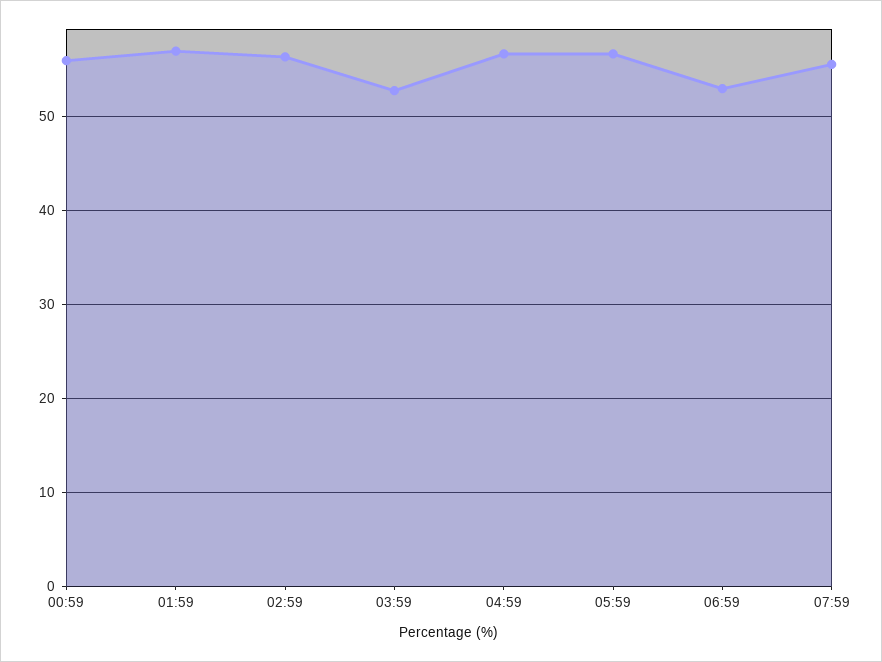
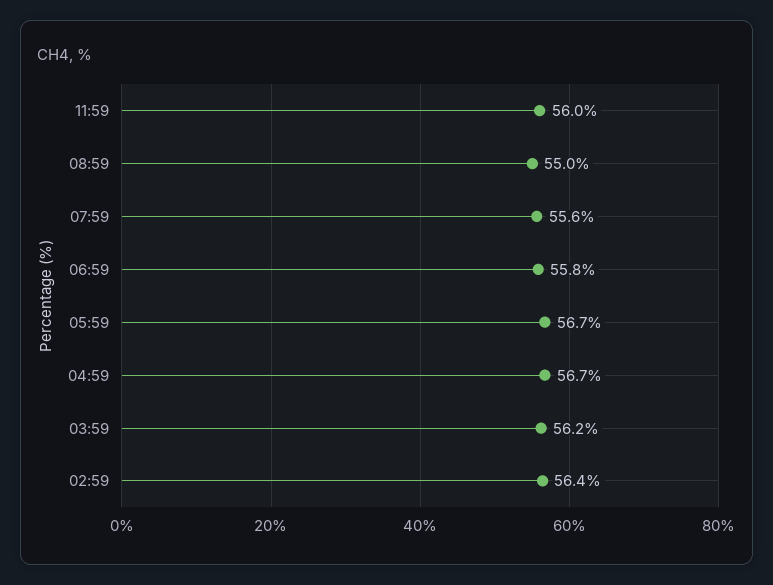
00:59: 56 -> none
01:59: 57 -> none
03:59: 53 -> 56.2
06:59: 53 -> 55.8
11:59: none -> 56
08:59: none -> 55

